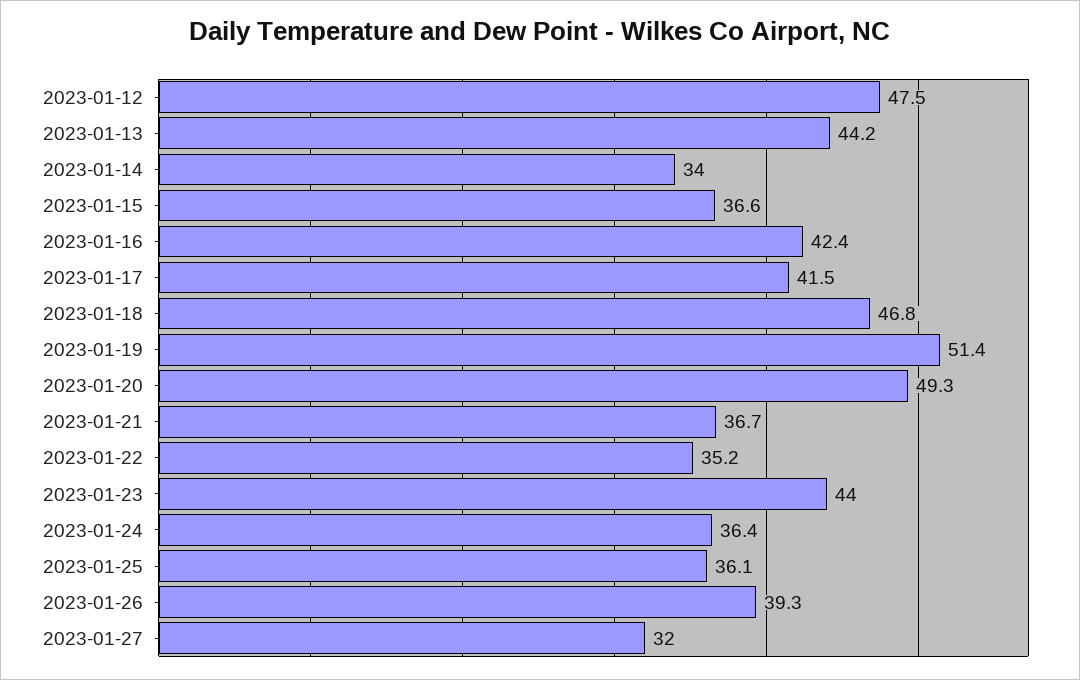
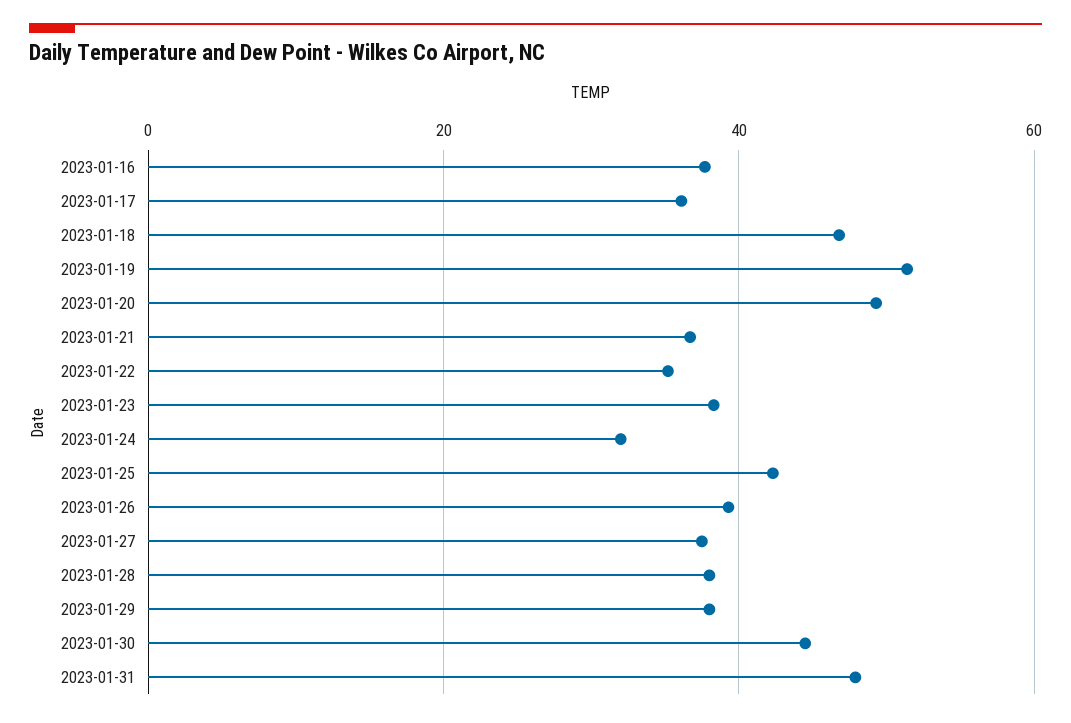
2023-01-12: 47.5 -> none
2023-01-13: 44.2 -> none
2023-01-14: 34 -> none
2023-01-15: 36.6 -> none
2023-01-16: 42.4 -> 38
2023-01-17: 41.5 -> 36
2023-01-23: 44 -> 38
2023-01-24: 36.4 -> 32
2023-01-25: 36.1 -> 42
2023-01-27: 32 -> 38
2023-01-28: none -> 38
2023-01-29: none -> 38
2023-01-30: none -> 44
2023-01-31: none -> 48

